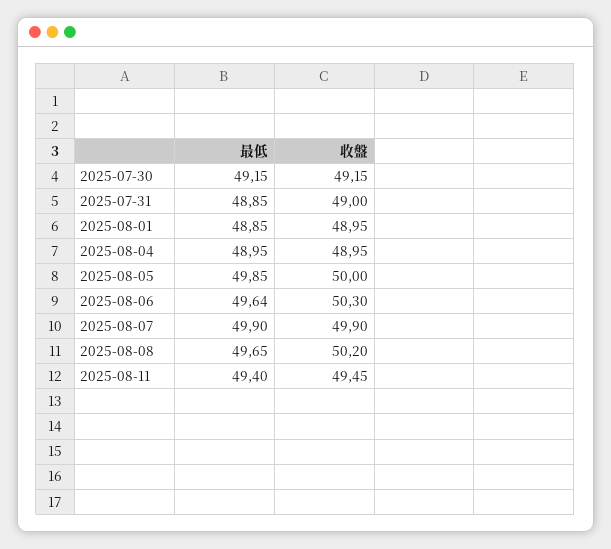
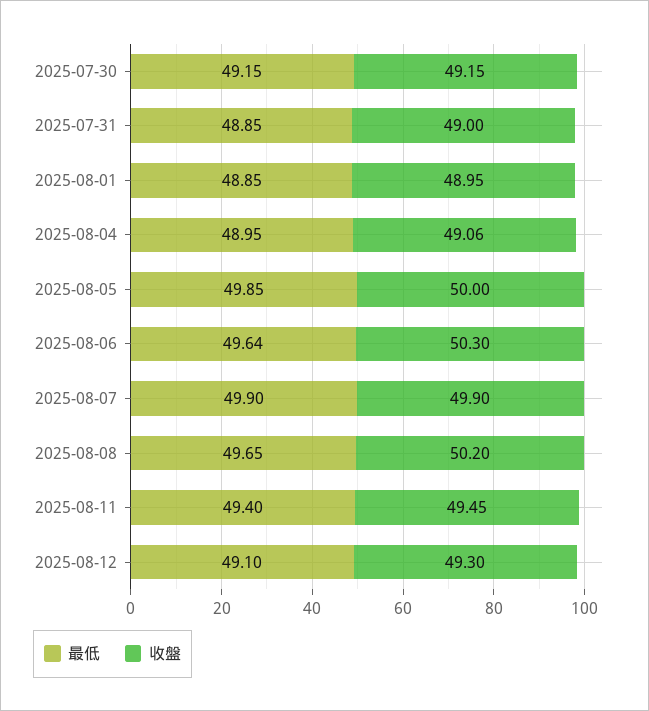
收盤, 2025-08-04: 48.95 -> 49.06
最低, 2025-08-12: none -> 49.1
收盤, 2025-08-12: none -> 49.3

